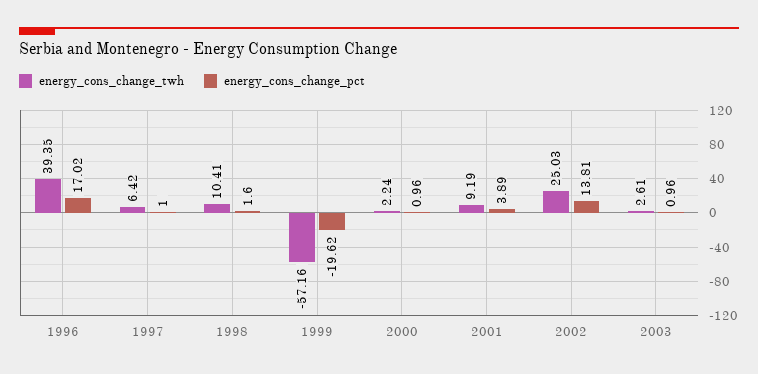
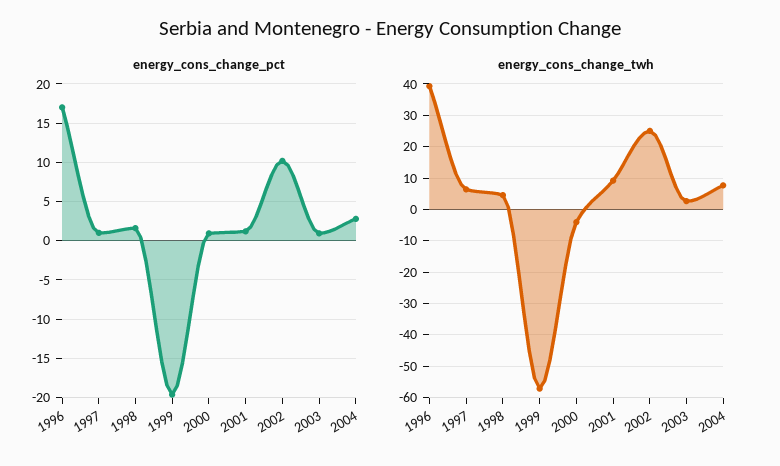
energy_cons_change_twh, 1998: 10.41 -> 4
energy_cons_change_twh, 2000: 2.24 -> -4
energy_cons_change_pct, 2001: 3.89 -> 1
energy_cons_change_pct, 2002: 13.81 -> 10
energy_cons_change_pct, 2004: none -> 3
energy_cons_change_twh, 2004: none -> 8

